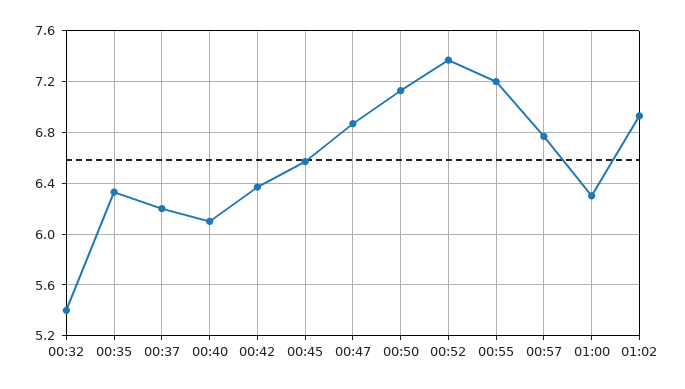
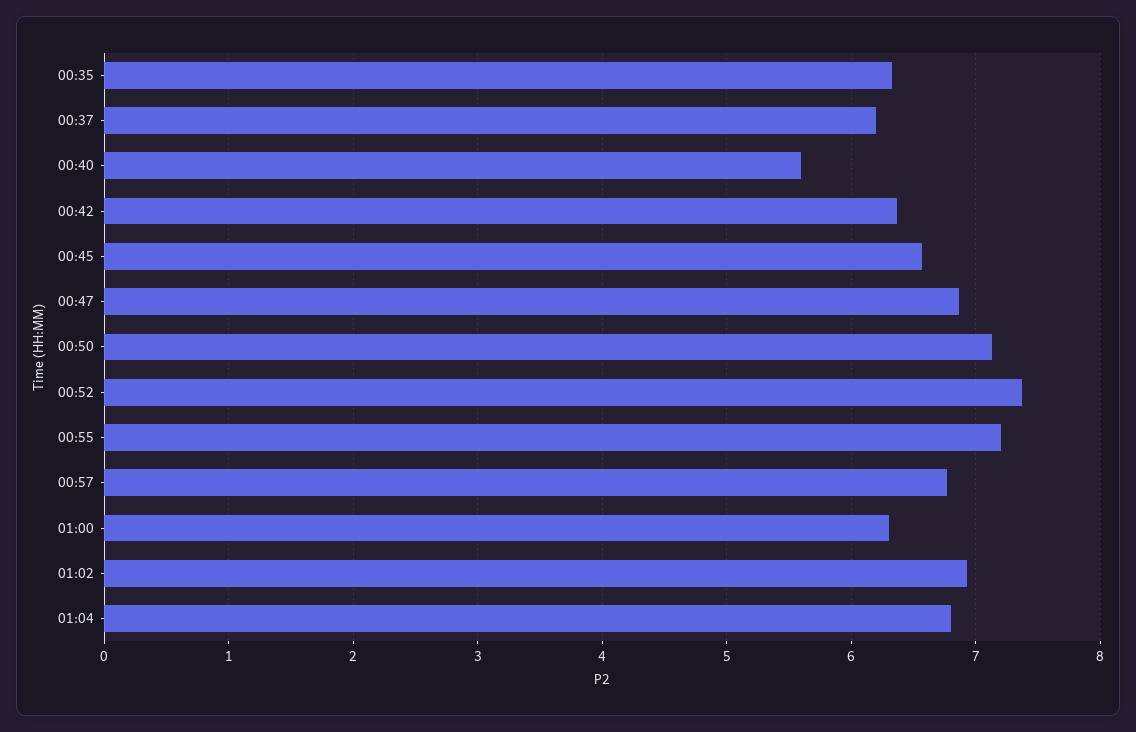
00:32: 5.4 -> none
00:40: 6.1 -> 5.6
01:04: none -> 6.8

